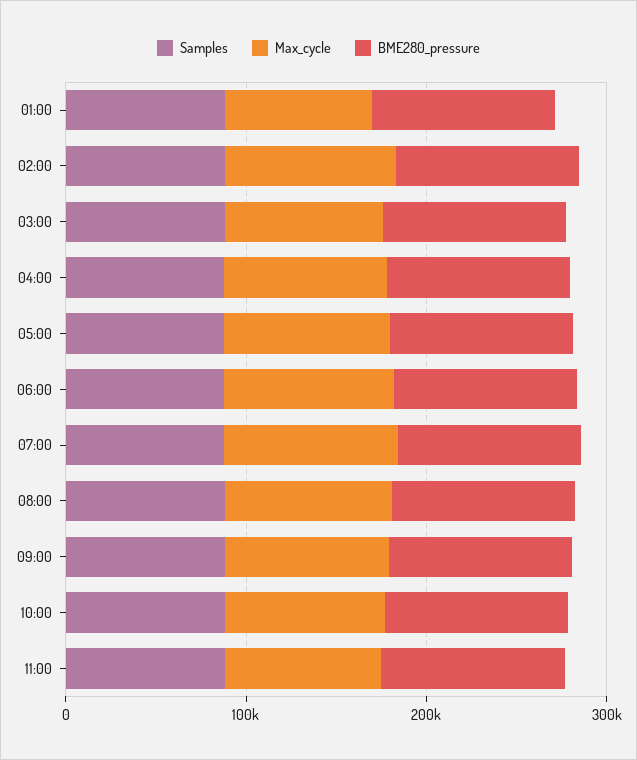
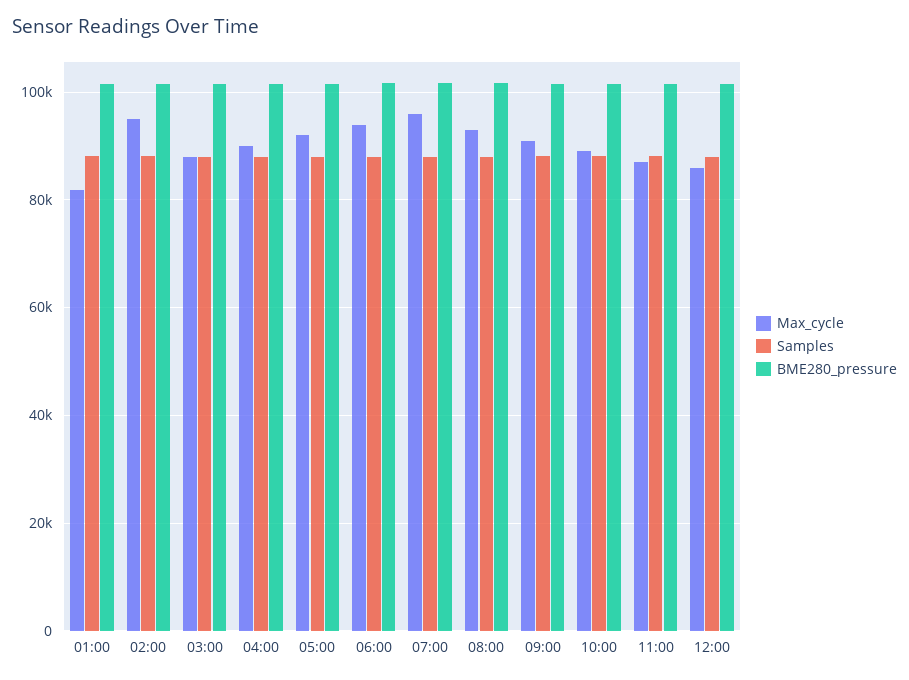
Max_cycle, 12:00: none -> 86000
Samples, 12:00: none -> 88000
BME280_pressure, 12:00: none -> 102000

